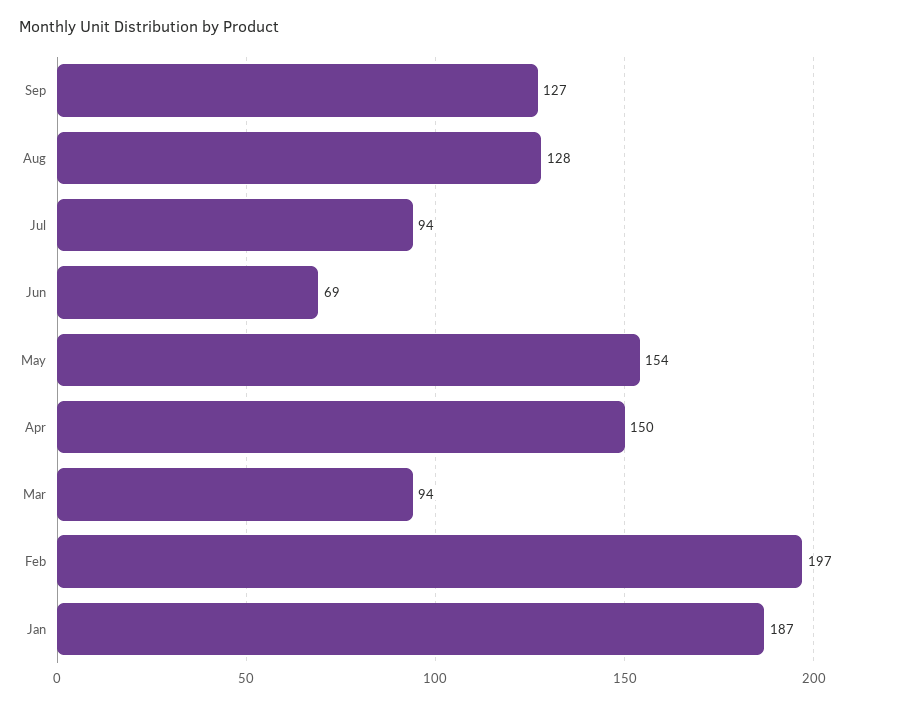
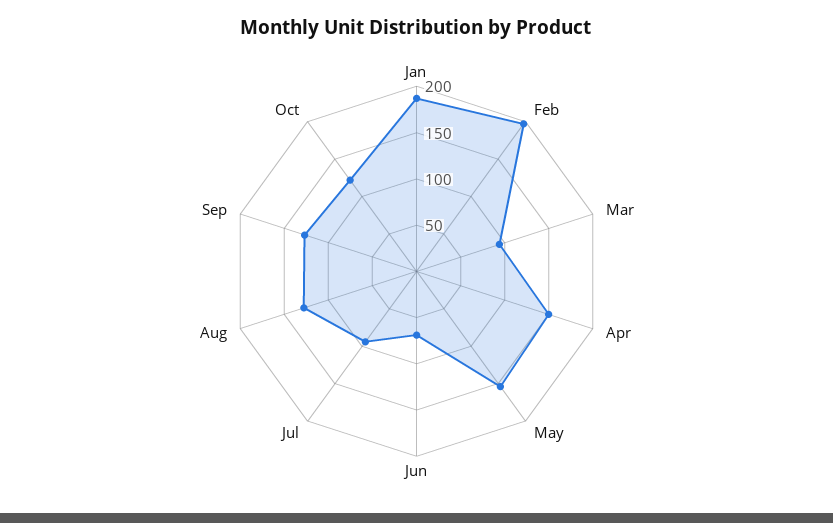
Oct: none -> 120

